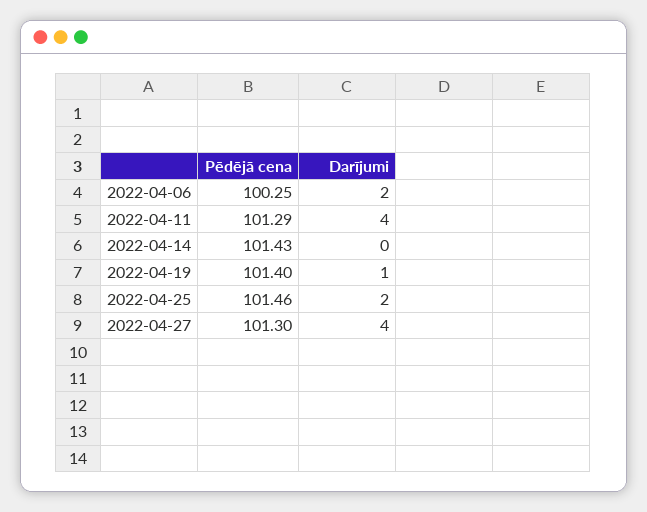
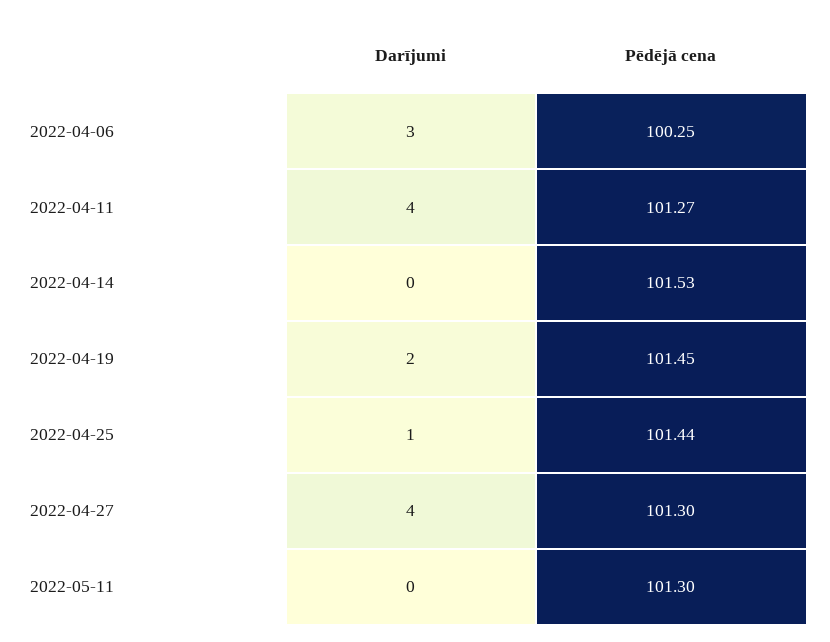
Darījumi, 2022-04-06: 2 -> 3
Pēdējā cena, 2022-04-11: 101.29 -> 101.27
Pēdējā cena, 2022-04-14: 101.43 -> 101.53
Pēdējā cena, 2022-04-19: 101.4 -> 101.45
Darījumi, 2022-04-19: 1 -> 2
Pēdējā cena, 2022-04-25: 101.46 -> 101.44
Darījumi, 2022-04-25: 2 -> 1
Darījumi, 2022-05-11: none -> 0
Pēdējā cena, 2022-05-11: none -> 101.3

